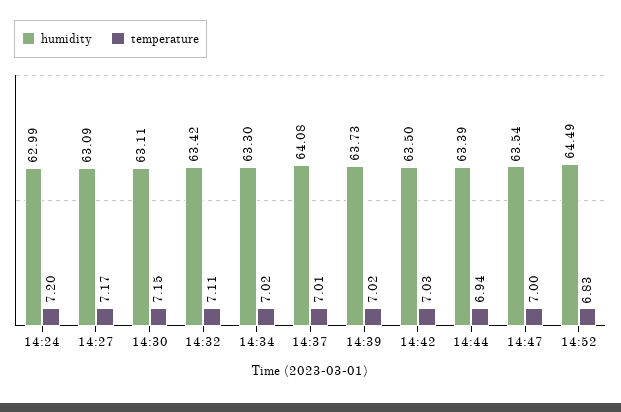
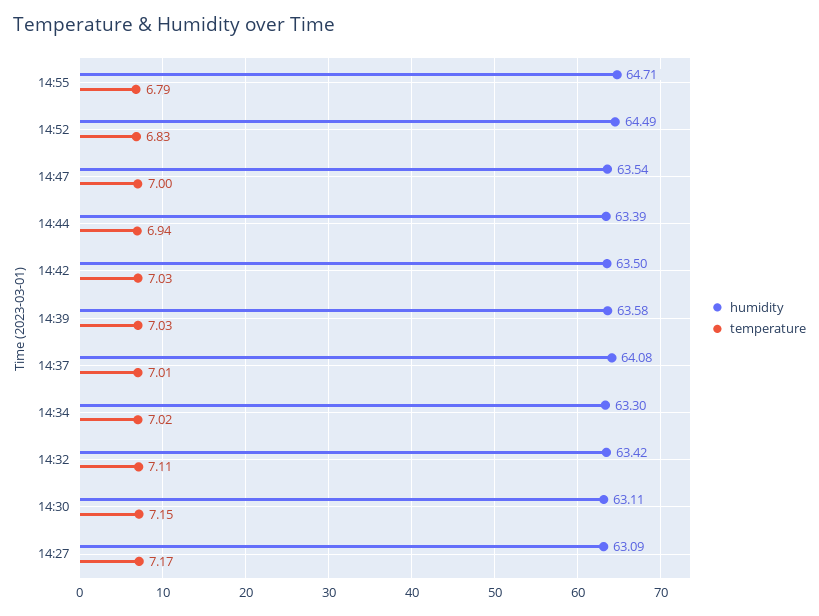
humidity, 14:24: 62.99 -> none
temperature, 14:24: 7.2 -> none
humidity, 14:39: 63.73 -> 63.58
temperature, 14:39: 7.02 -> 7.03
humidity, 14:55: none -> 64.71
temperature, 14:55: none -> 6.79

